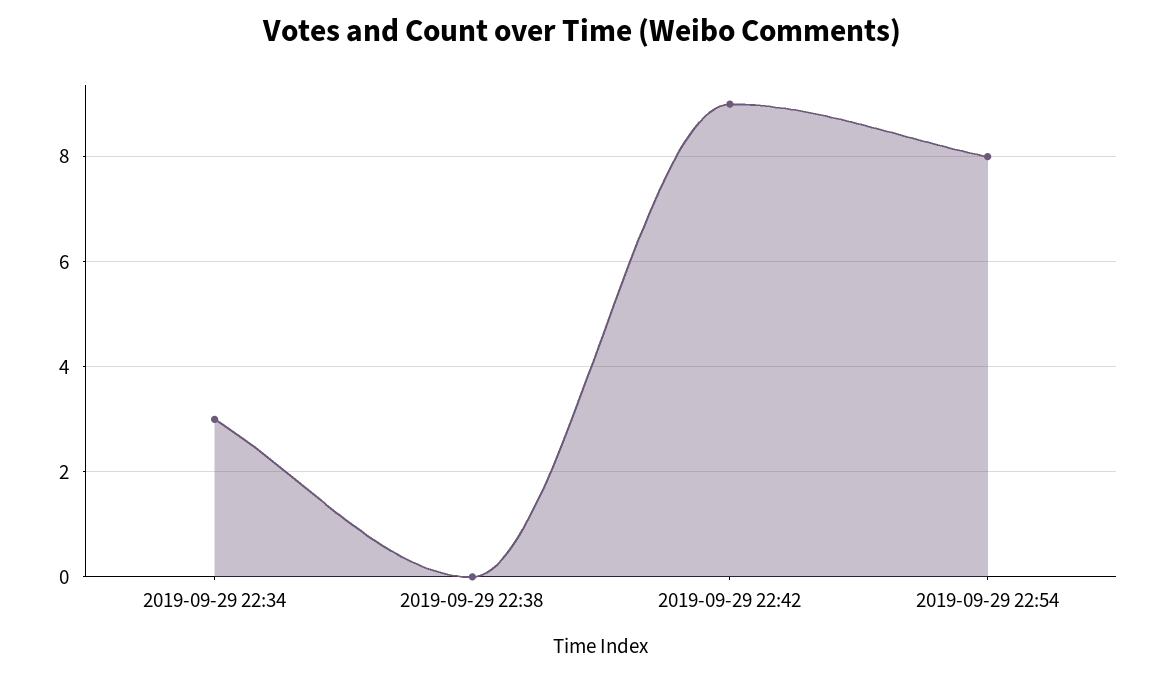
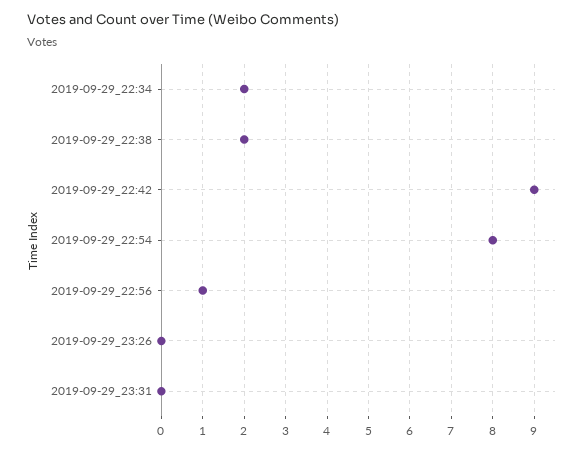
2019-09-29 22:34: 3 -> 2
2019-09-29 22:38: 0 -> 2
2019-09-29_22:56: none -> 1
2019-09-29_23:26: none -> 0
2019-09-29_23:31: none -> 0

